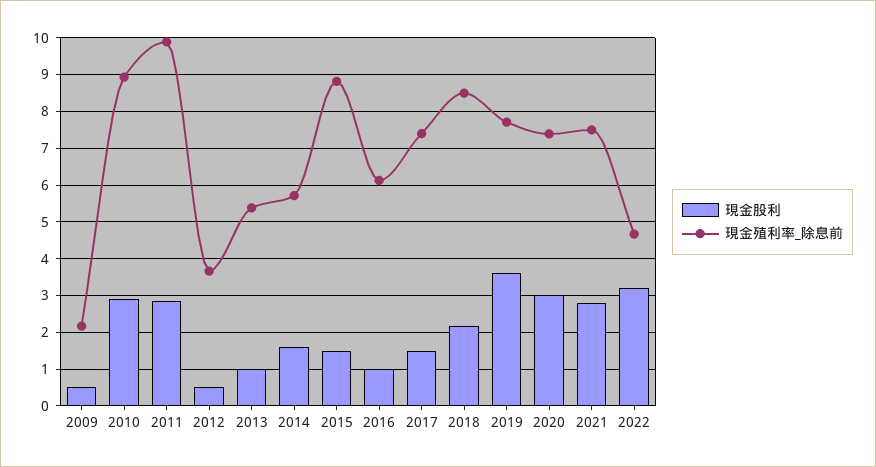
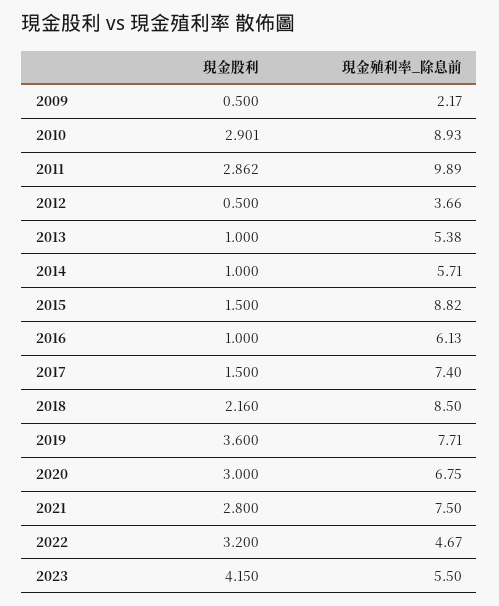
現金股利, 2014: 1.6 -> 1
現金殖利率_除息前, 2020: 7.4 -> 6.75
現金股利, 2023: none -> 4.15
現金殖利率_除息前, 2023: none -> 5.5

